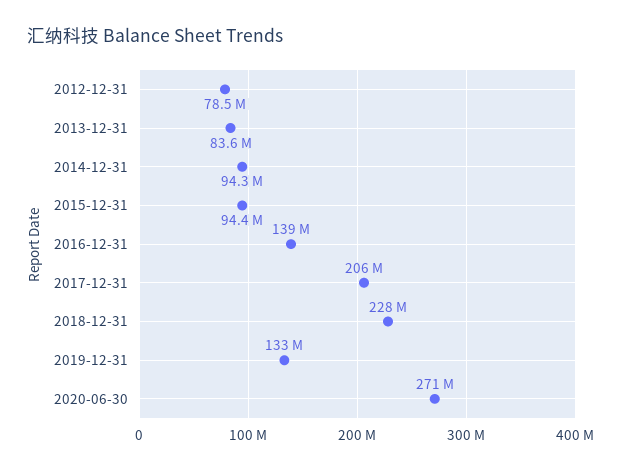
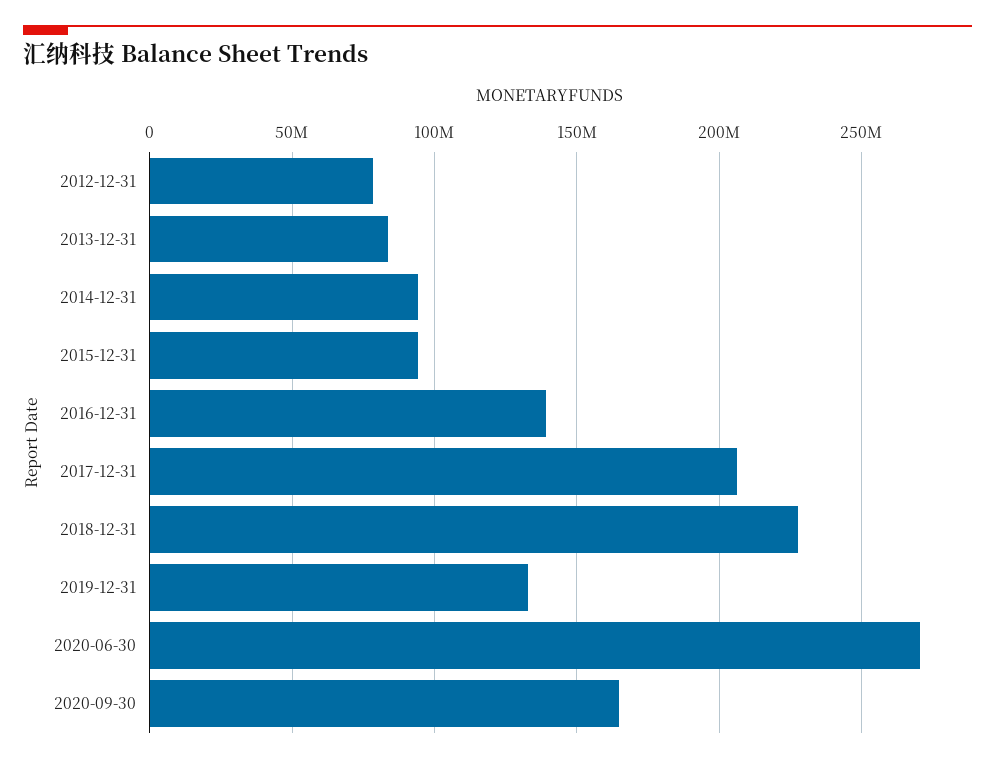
2020-09-30: none -> 165000000

